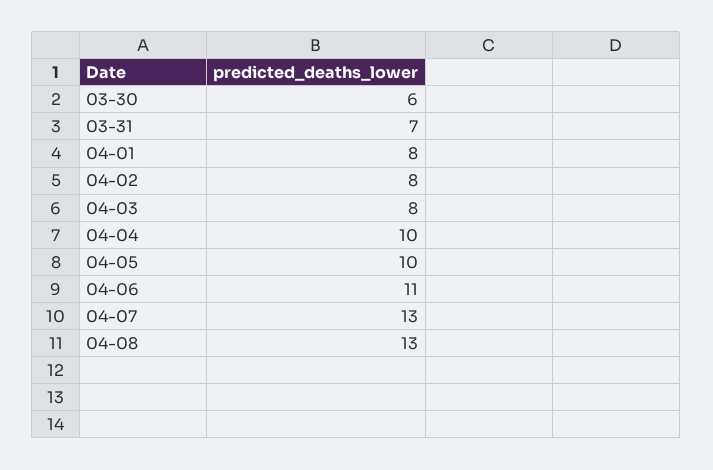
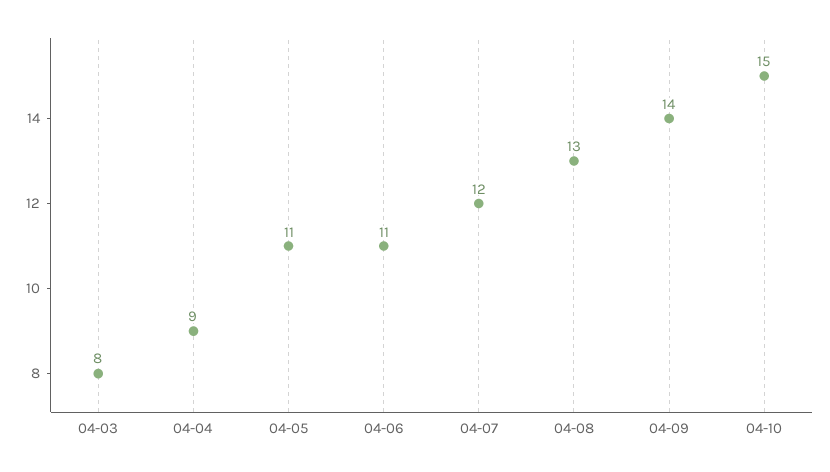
03-30: 6 -> none
03-31: 7 -> none
04-01: 8 -> none
04-02: 8 -> none
04-04: 10 -> 9
04-05: 10 -> 11
04-07: 13 -> 12
04-09: none -> 14
04-10: none -> 15

